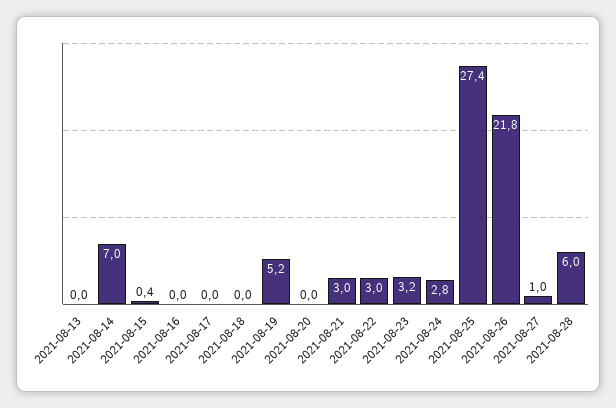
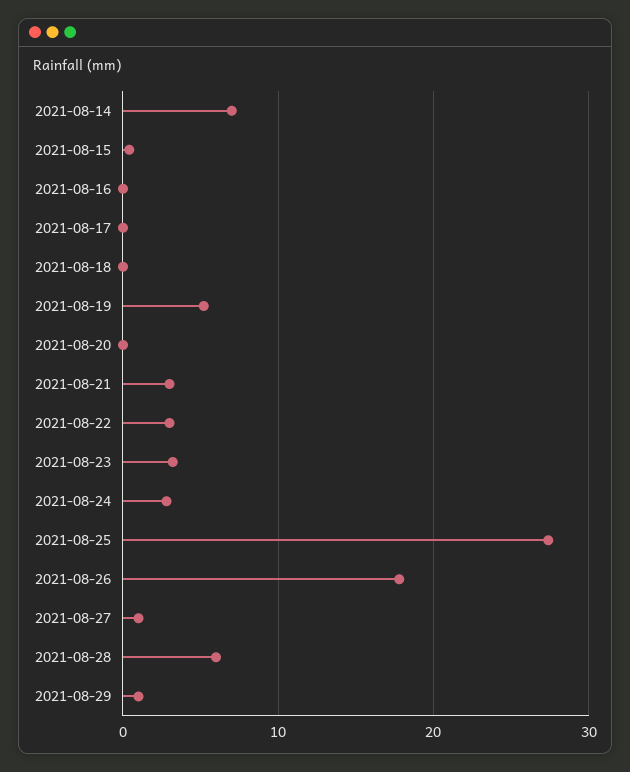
2021-08-13: 0 -> none
2021-08-26: 21.8 -> 18
2021-08-29: none -> 1

